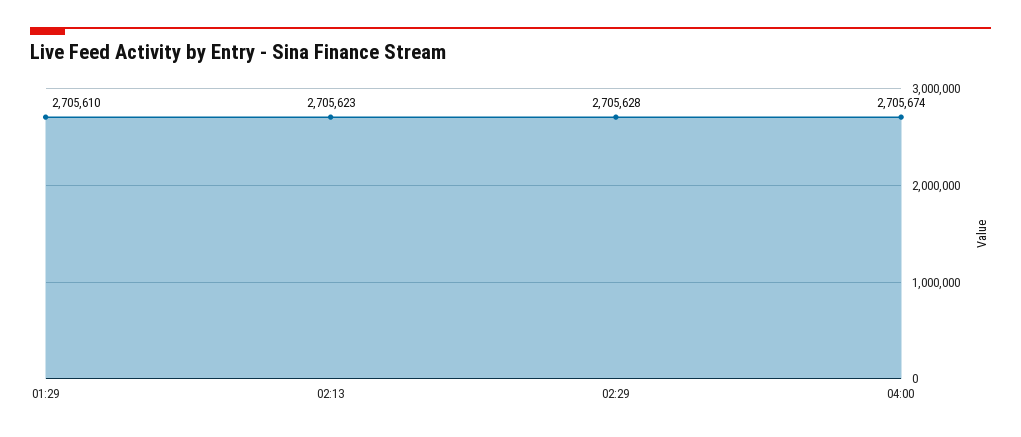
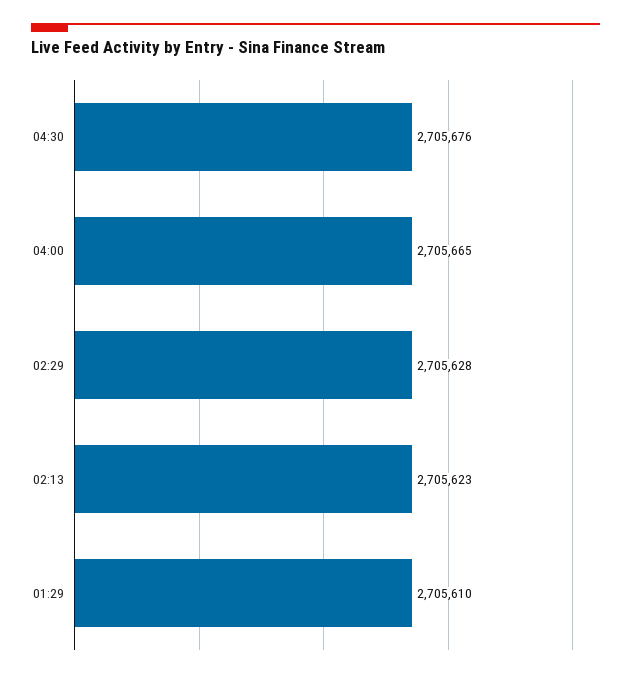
04:00: 2705674 -> 2705665
04:30: none -> 2705676

